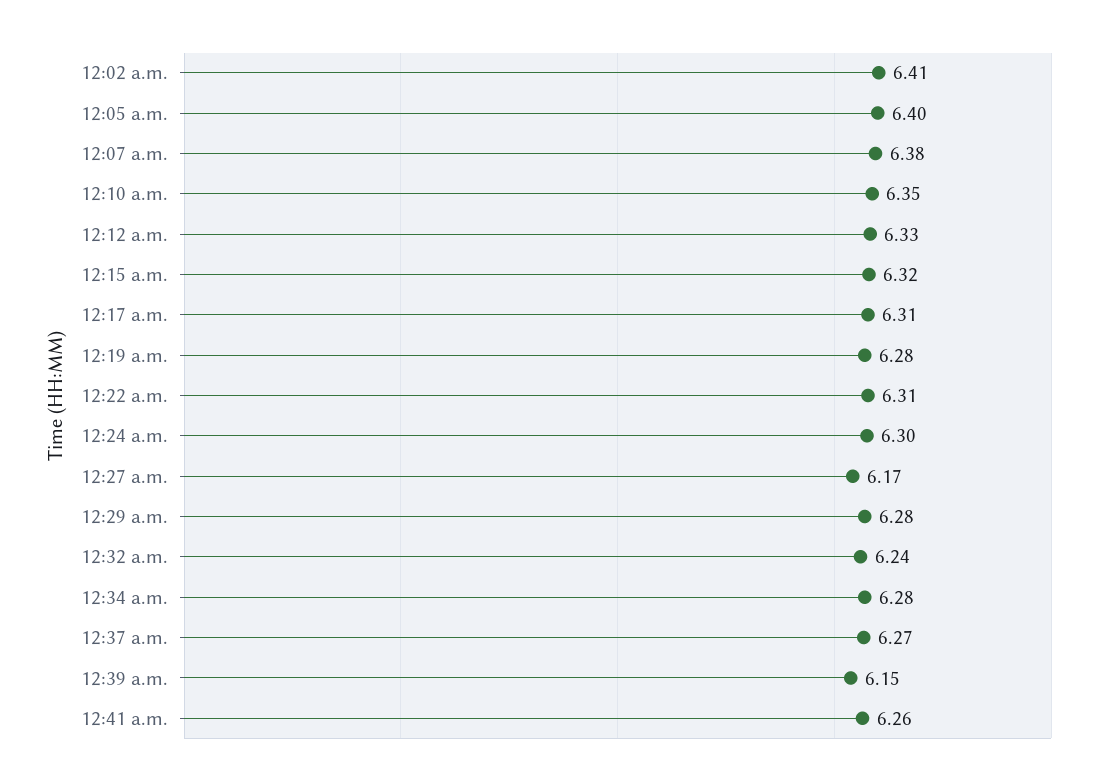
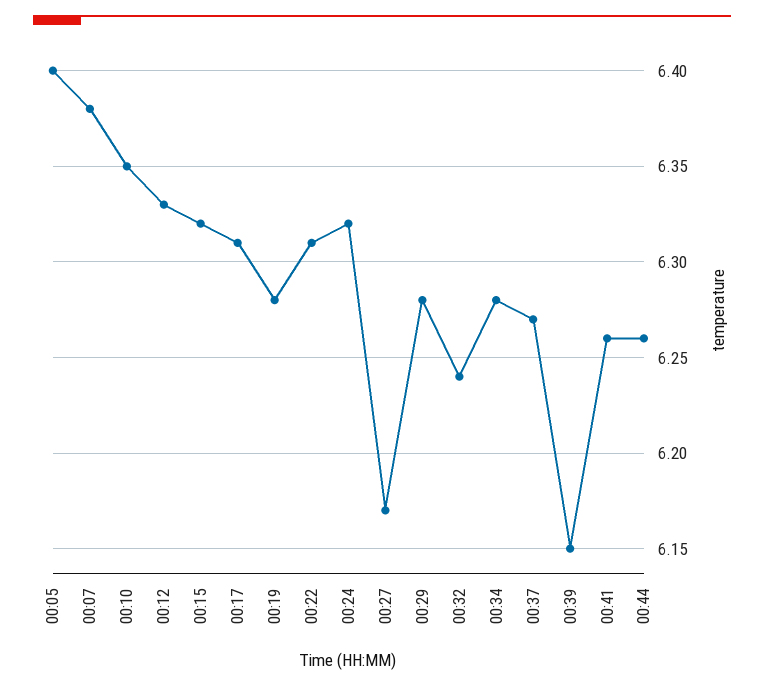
12:02 a.m.: 6.41 -> none
12:24 a.m.: 6.3 -> 6.32
00:44: none -> 6.26

